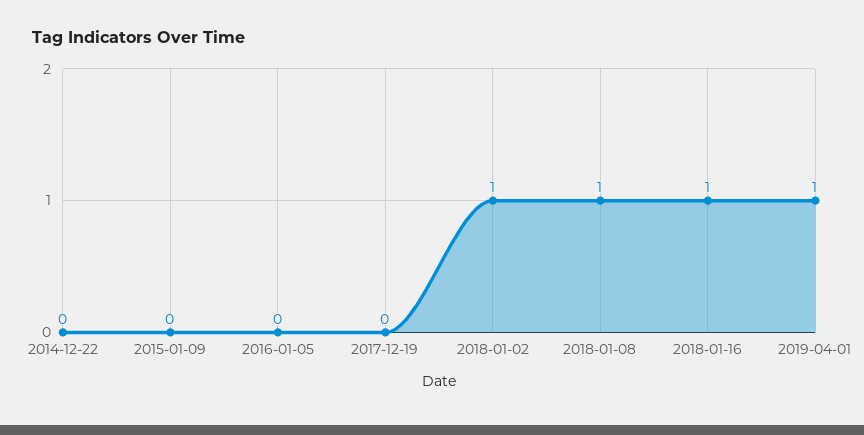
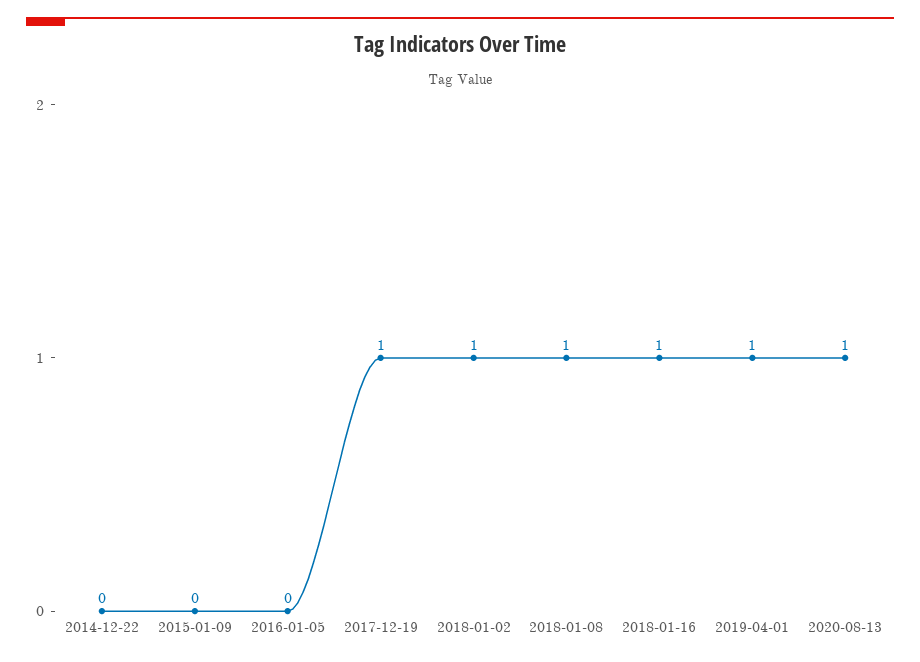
2017-12-19: 0 -> 1
2020-08-13: none -> 1

